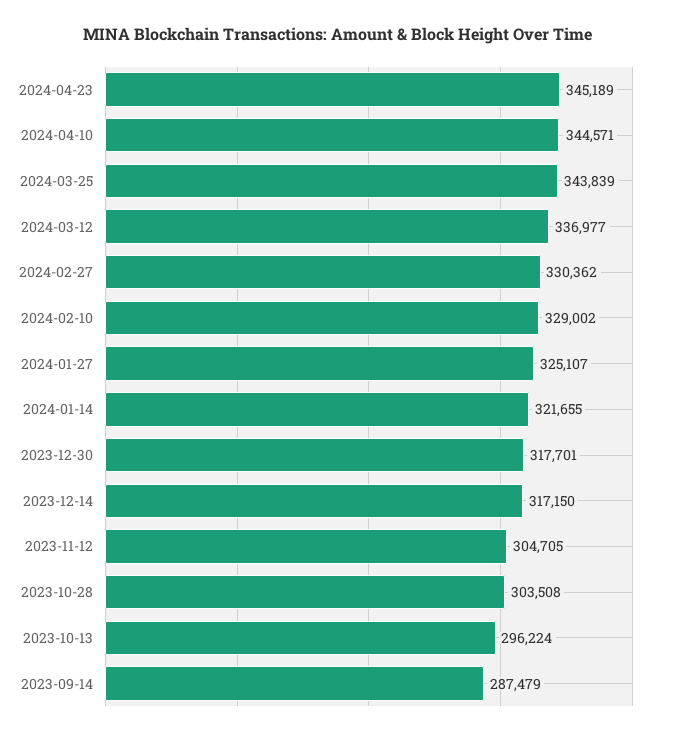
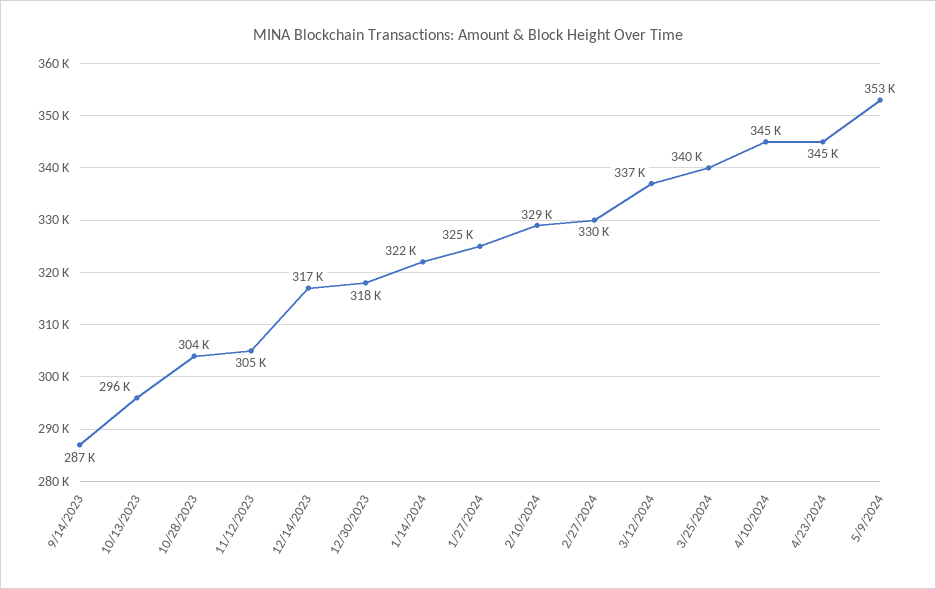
2024-03-25: 343839 -> 340000
5/9/2024: none -> 353000

